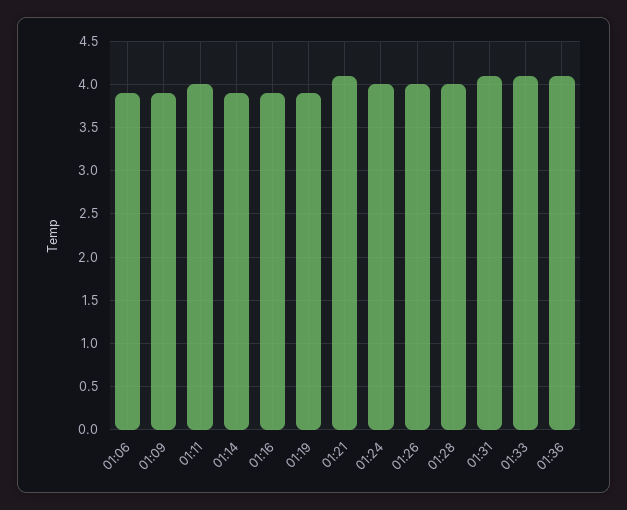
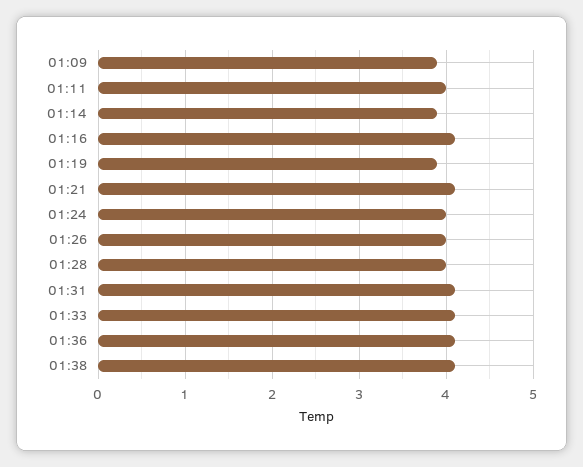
01:06: 3.9 -> none
01:16: 3.9 -> 4.1
01:38: none -> 4.1

